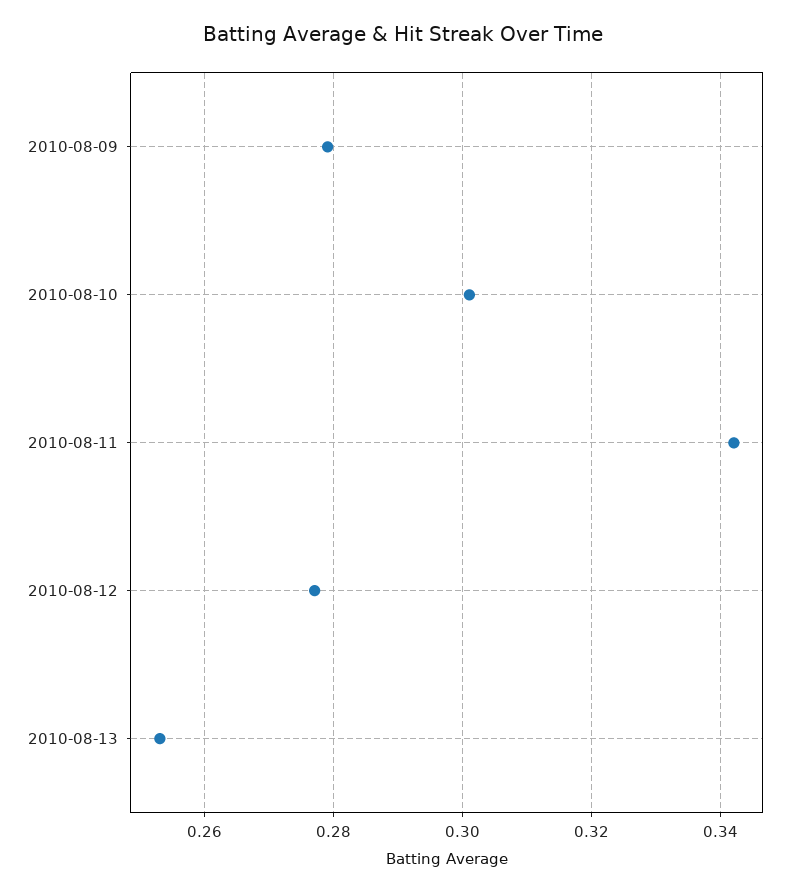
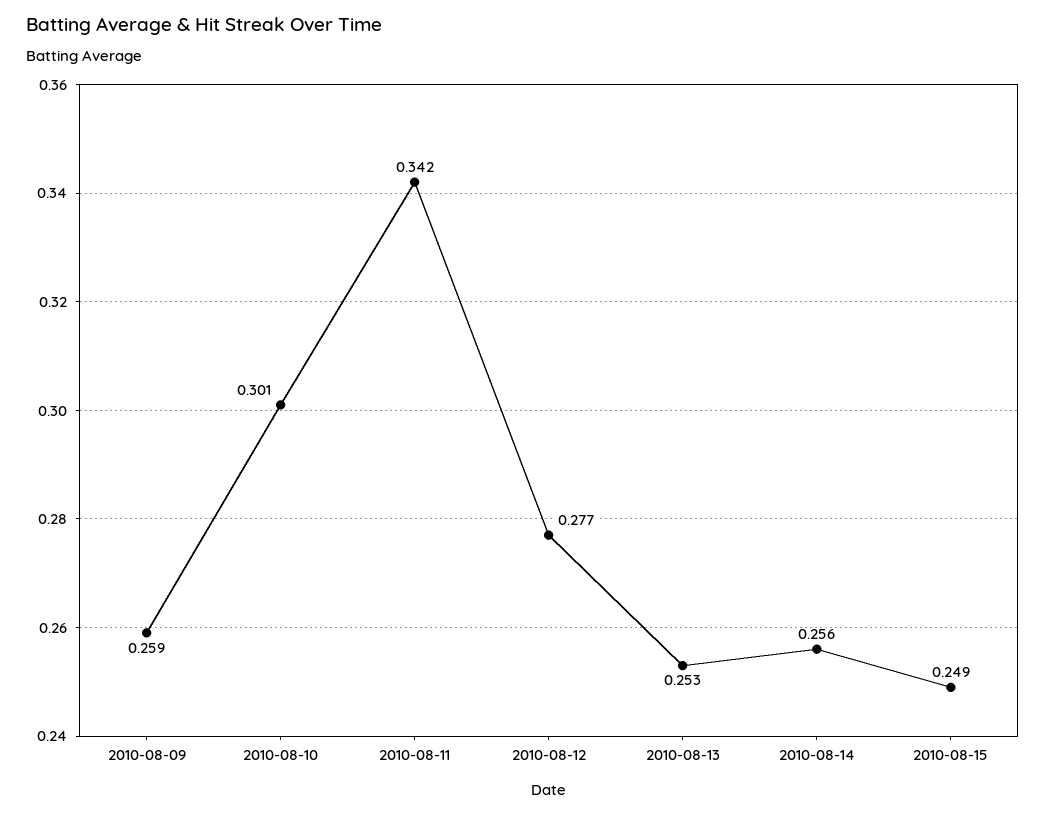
2010-08-09: 0.28 -> 0.259
2010-08-14: none -> 0.256
2010-08-15: none -> 0.249

